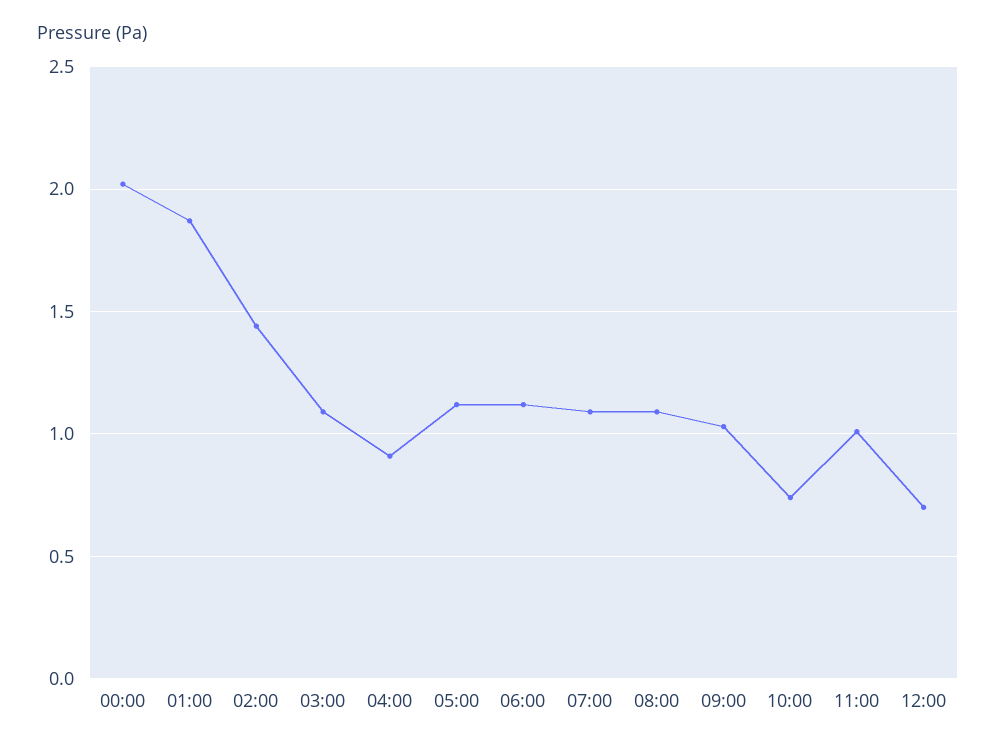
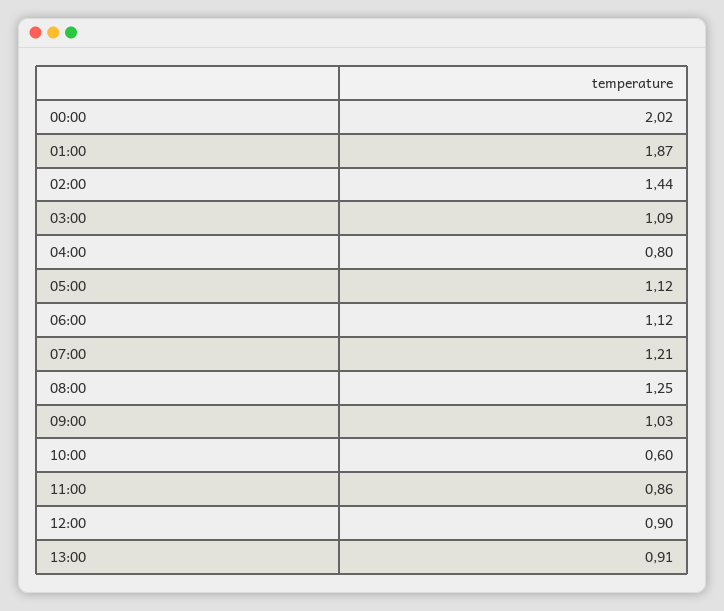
04:00: 0.9 -> 0.8
07:00: 1.1 -> 1.21
08:00: 1.1 -> 1.25
10:00: 0.75 -> 0.6
11:00: 1 -> 0.86
12:00: 0.7 -> 0.9
13:00: none -> 0.91

